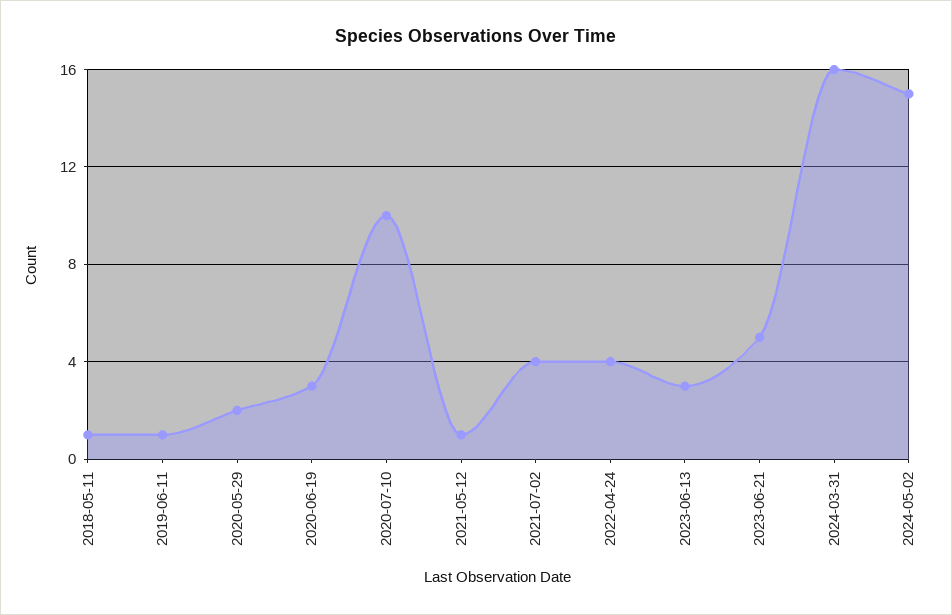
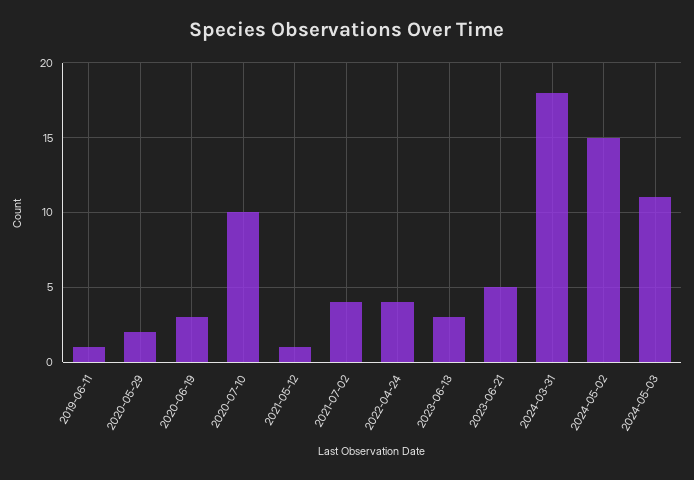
2018-05-11: 1 -> none
2024-03-31: 16 -> 18
2024-05-03: none -> 11

